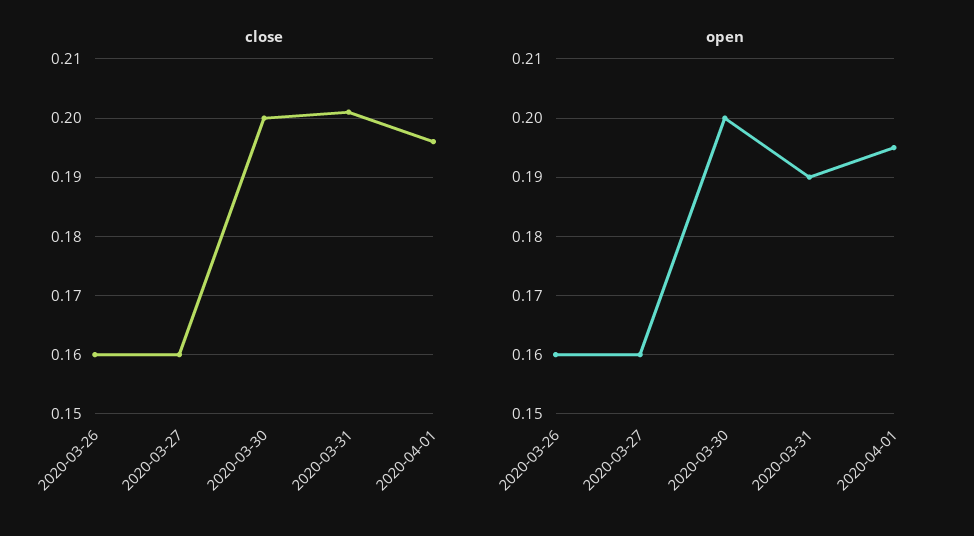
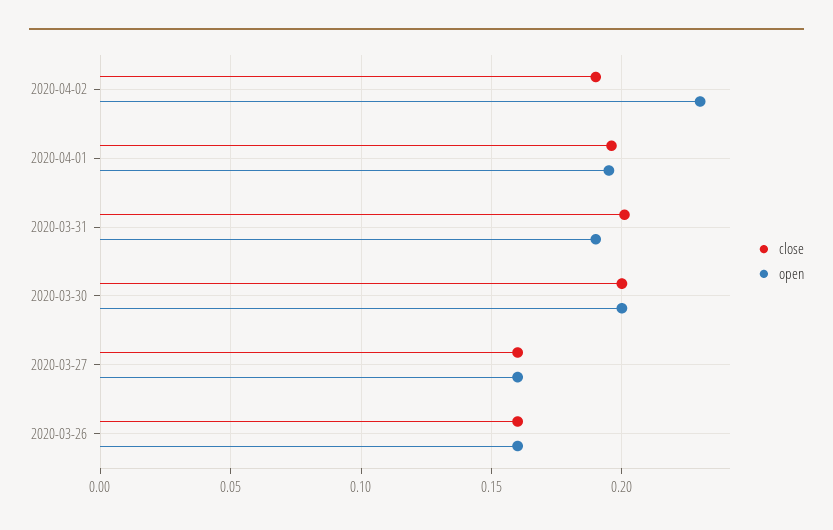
close, 2020-04-02: none -> 0.19
open, 2020-04-02: none -> 0.23

